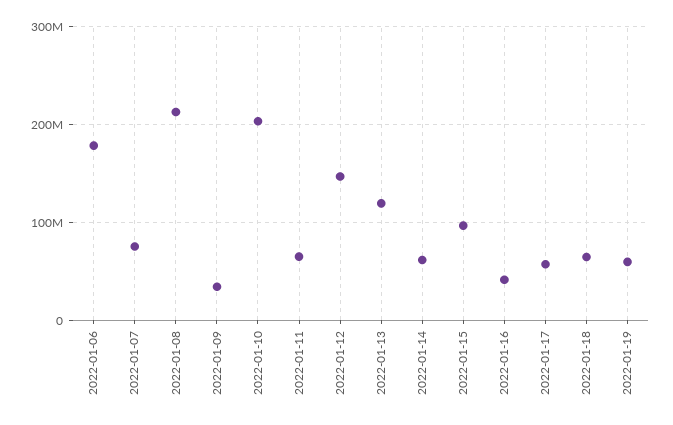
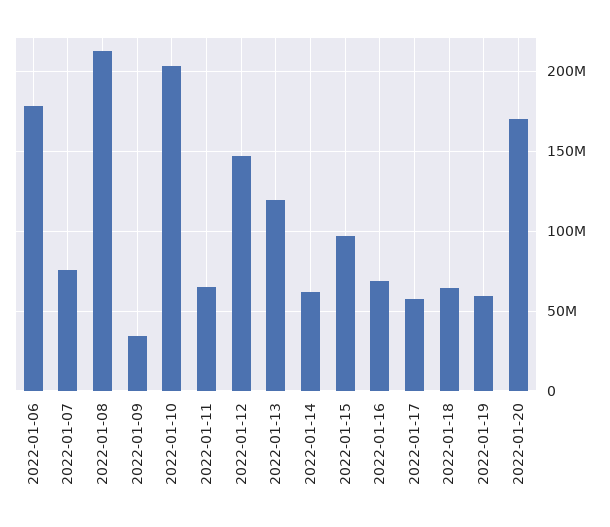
2022-01-16: 40000000 -> 70000000
2022-01-20: none -> 170000000

